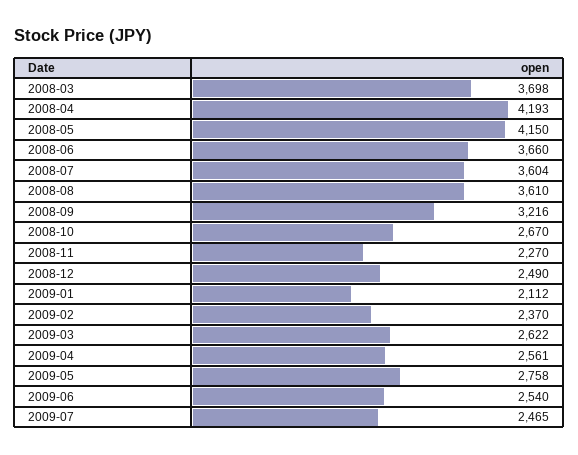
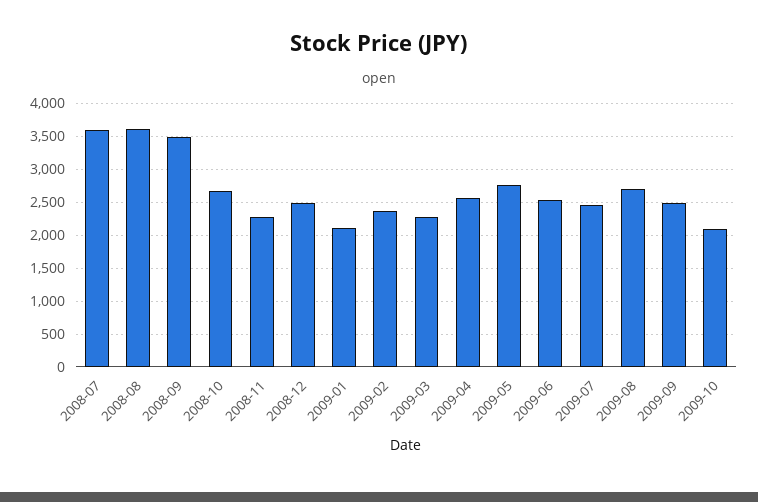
2008-03: 3698 -> none
2008-04: 4193 -> none
2008-05: 4150 -> none
2008-06: 3660 -> none
2008-09: 3216 -> 3500
2009-03: 2622 -> 2300
2009-08: none -> 2700
2009-09: none -> 2500
2009-10: none -> 2100

